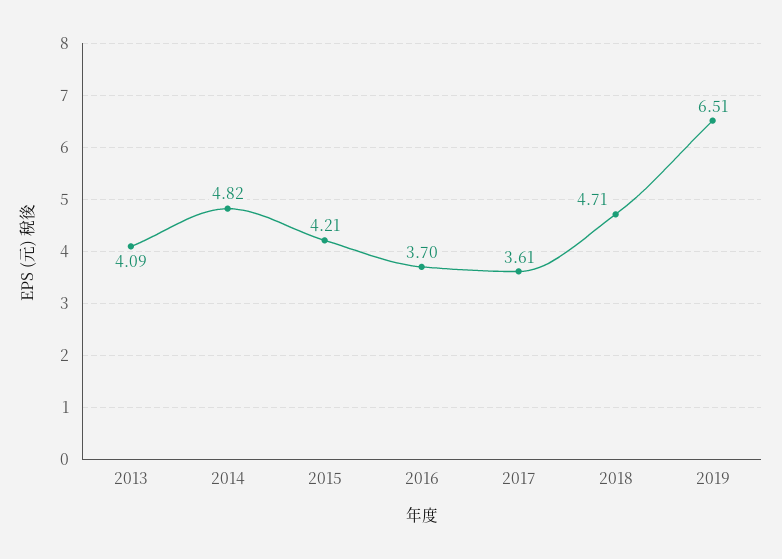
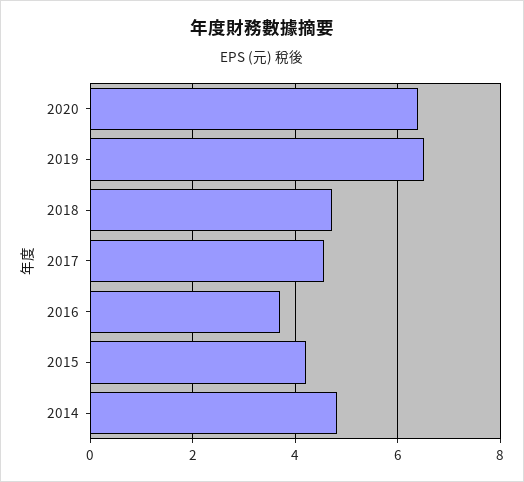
2013: 4.09 -> none
2017: 3.61 -> 4.6
2020: none -> 6.4

